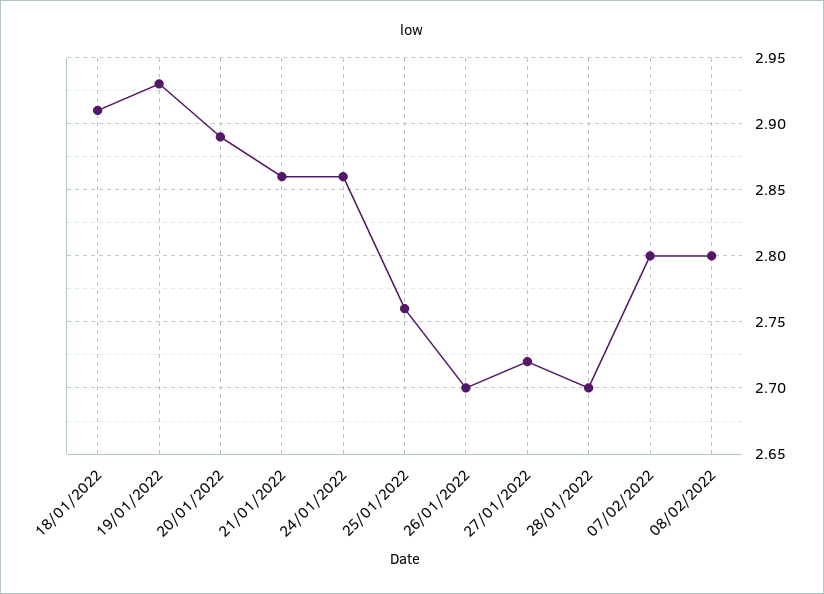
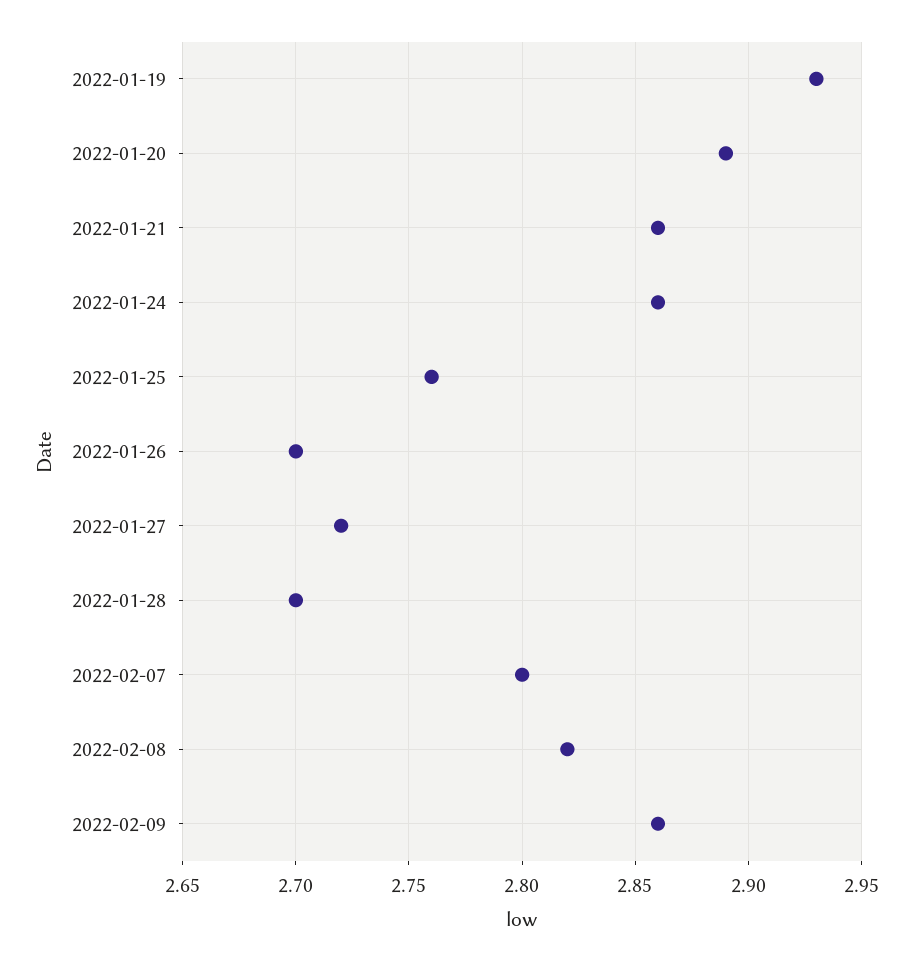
18/01/2022: 2.91 -> none
08/02/2022: 2.8 -> 2.82
2022-02-09: none -> 2.86

